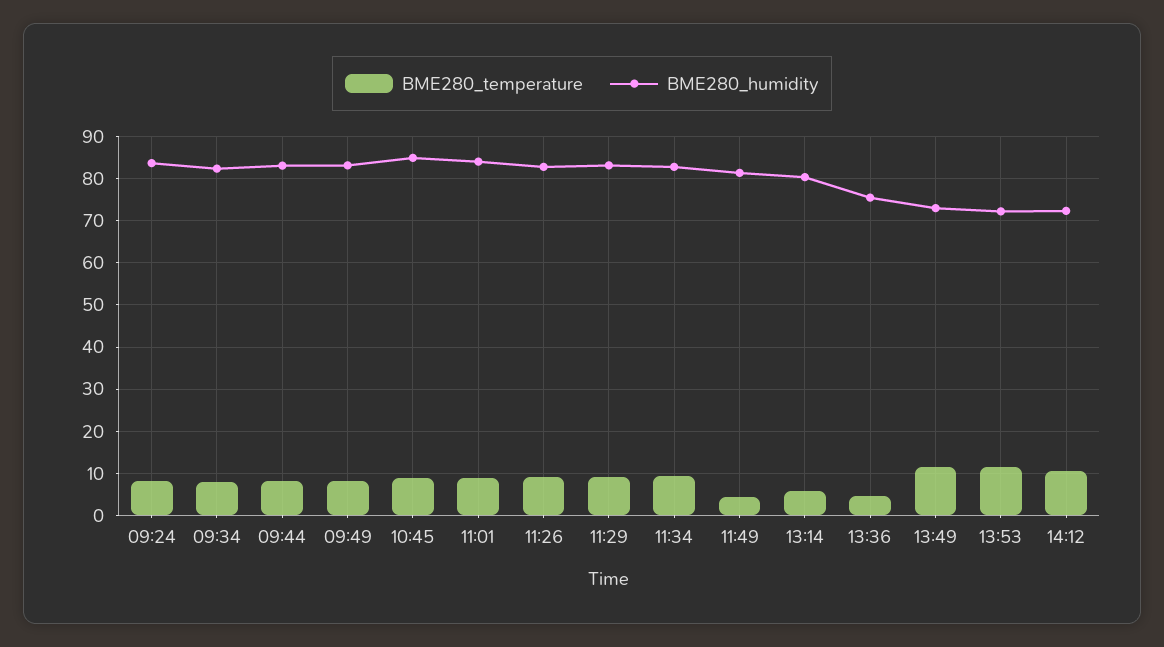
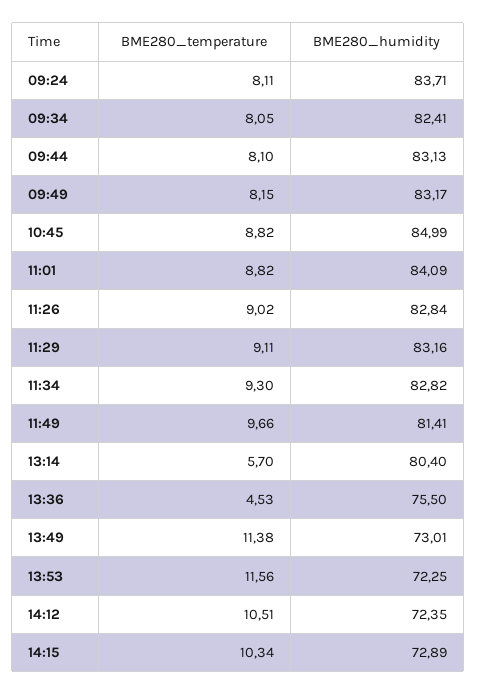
BME280_temperature, 11:49: 4 -> 9.66
BME280_temperature, 14:15: none -> 10.34
BME280_humidity, 14:15: none -> 72.89

